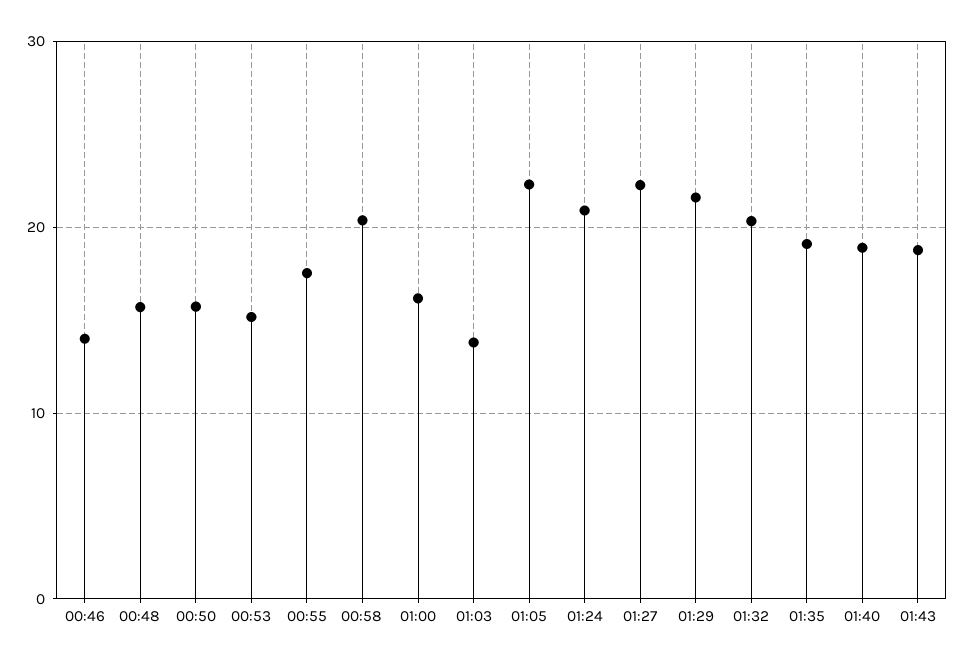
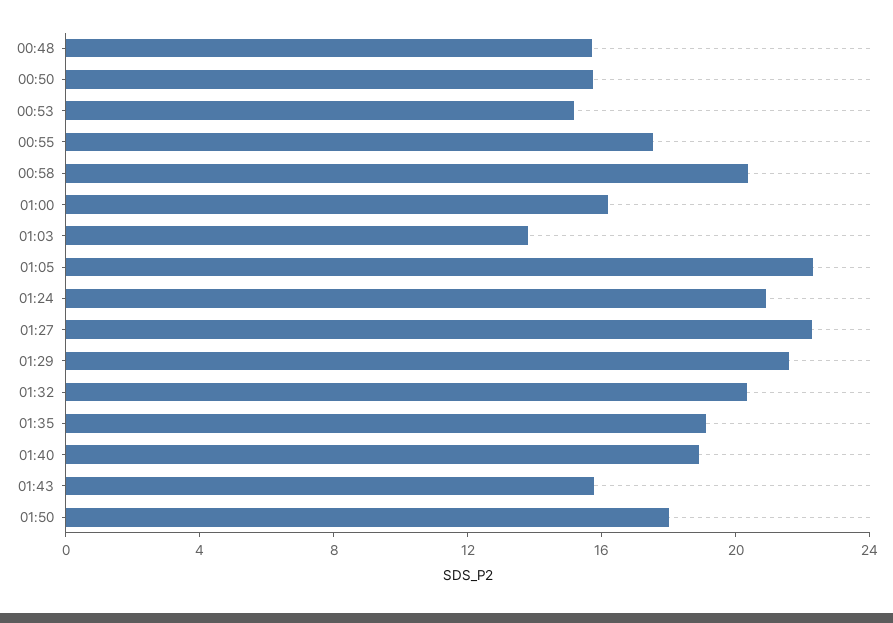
00:46: 14 -> none
01:43: 19 -> 16
01:50: none -> 18

